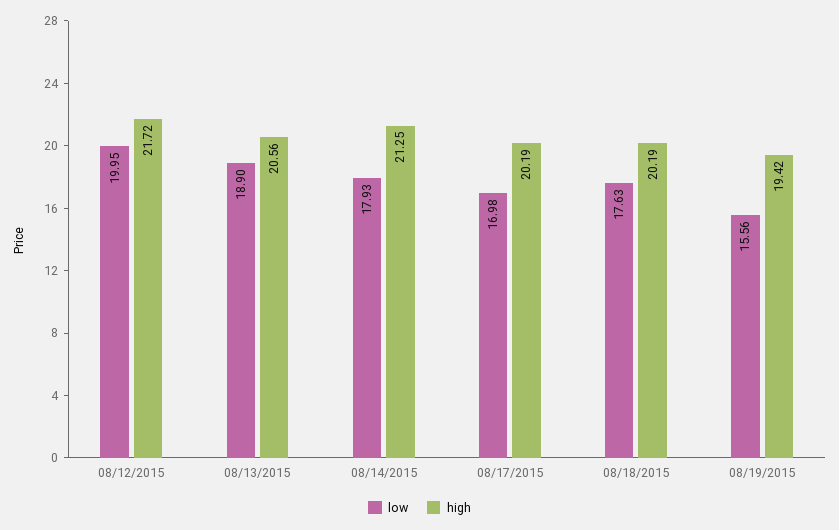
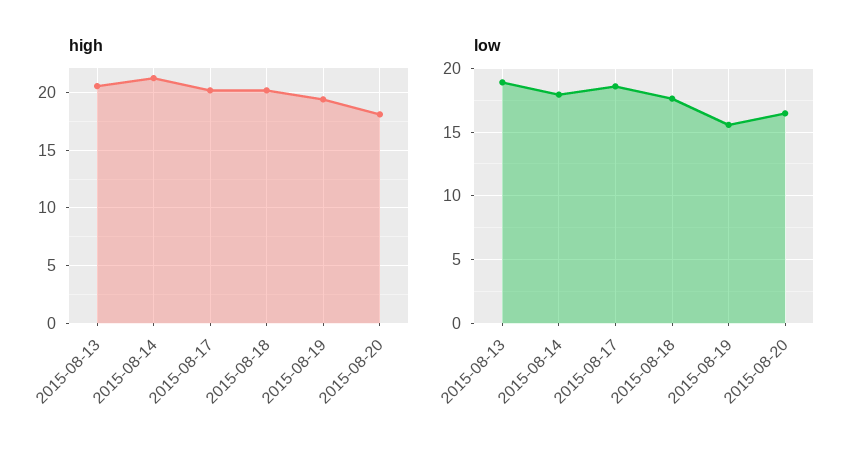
low, 08/12/2015: 19.95 -> none
high, 08/12/2015: 21.72 -> none
low, 08/17/2015: 16.98 -> 18.5
high, 2015-08-20: none -> 18
low, 2015-08-20: none -> 16.5

